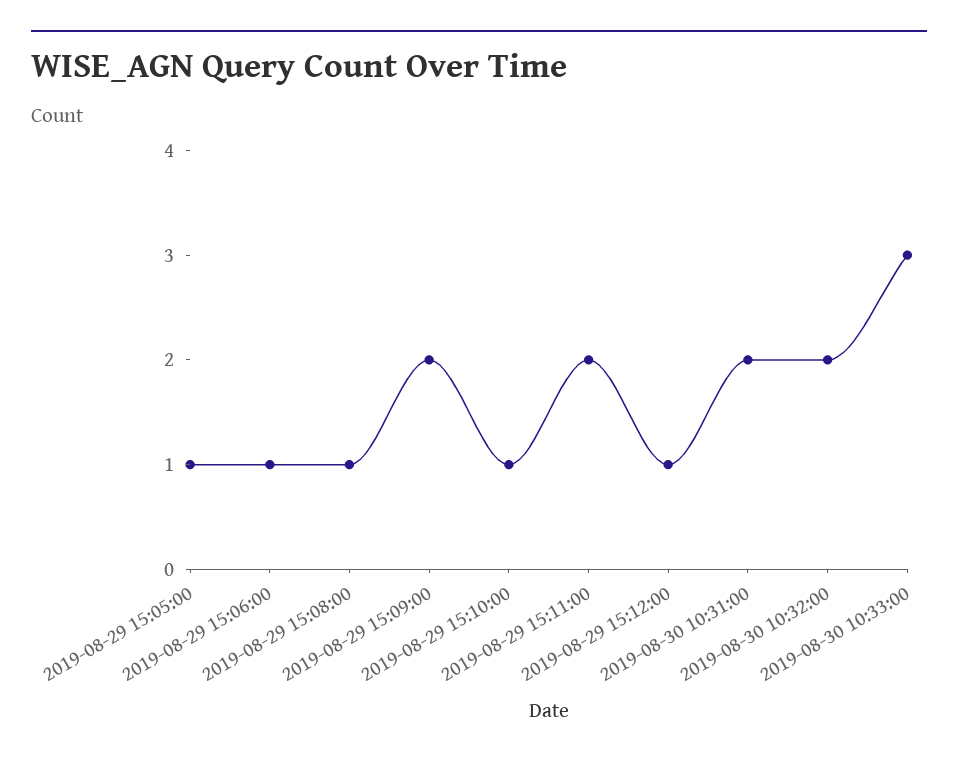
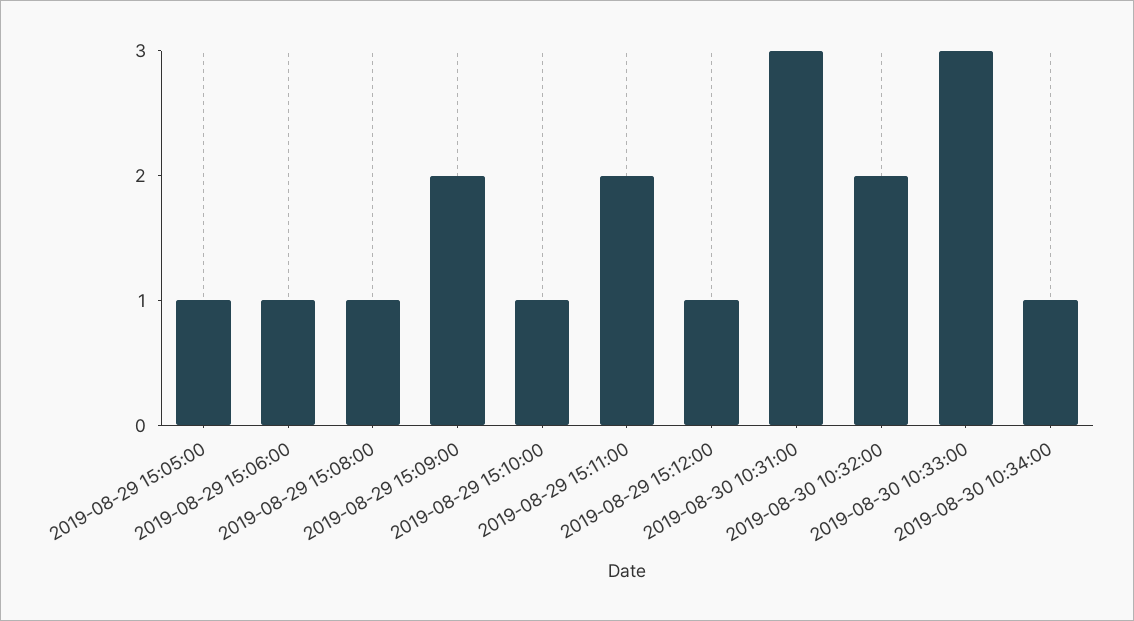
2019-08-30 10:31:00: 2 -> 3
2019-08-30 10:34:00: none -> 1

